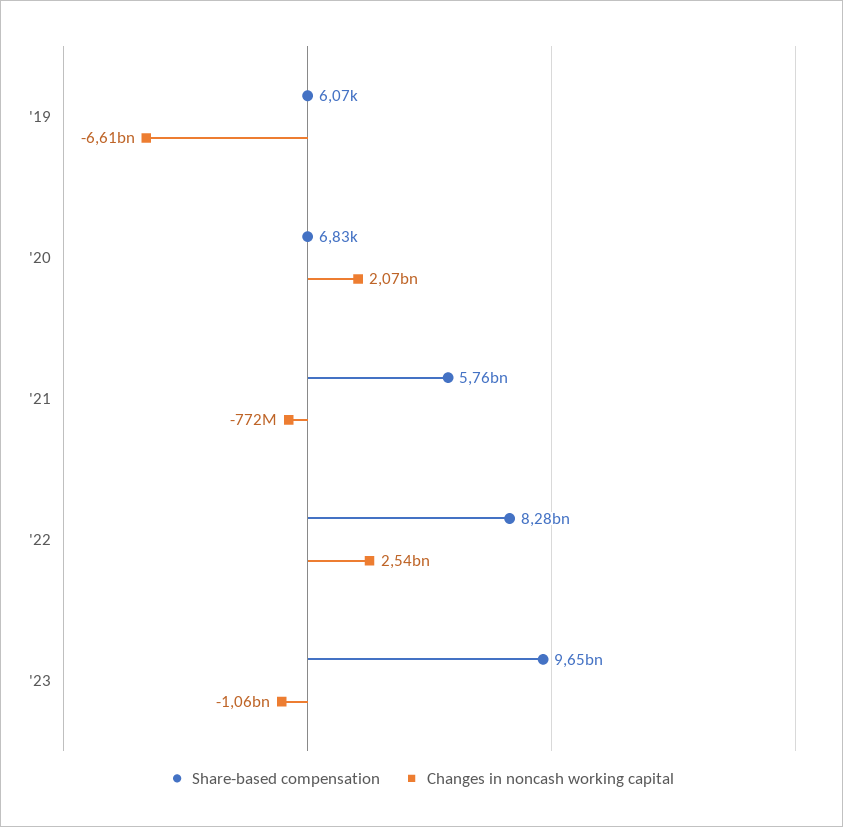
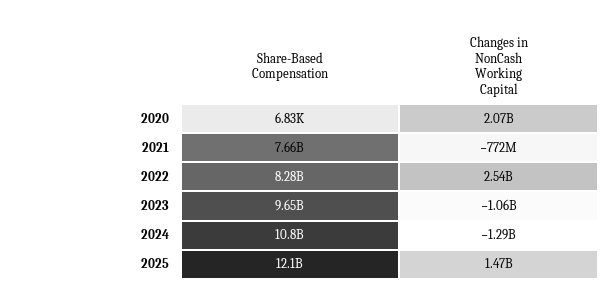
Share-based compensation, '19: 6070 -> none
Changes in noncash working capital, '19: -6610000000 -> none
Share-based compensation, '21: 5760000000 -> 7660000000
Share-based compensation, 2024: none -> 10800000000
Changes in noncash working capital, 2024: none -> -1290000000
Share-based compensation, 2025: none -> 12100000000
Changes in noncash working capital, 2025: none -> 1470000000

